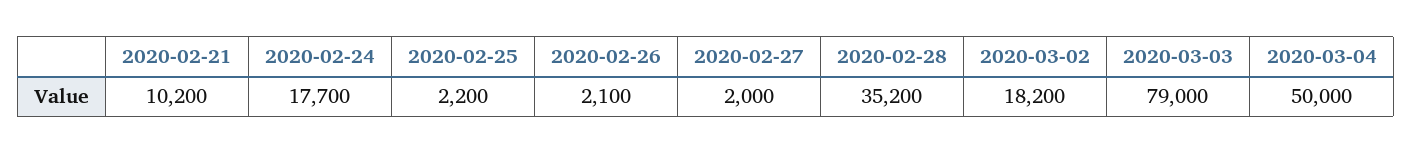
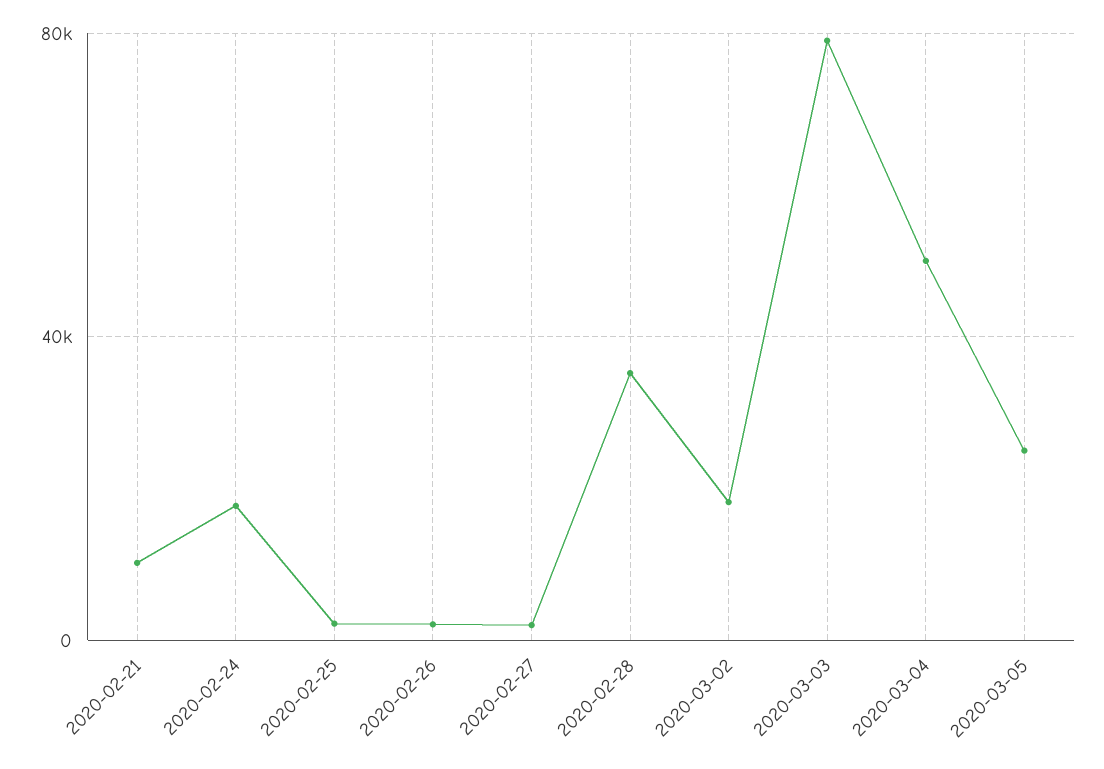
2020-03-05: none -> 25000

